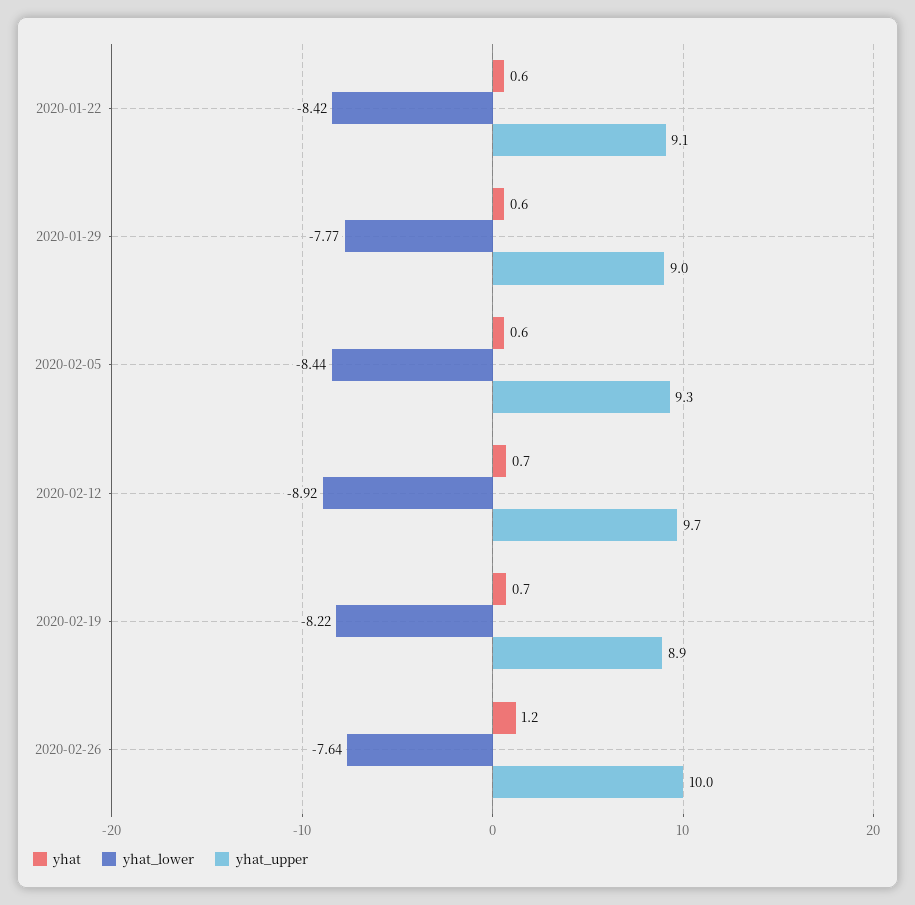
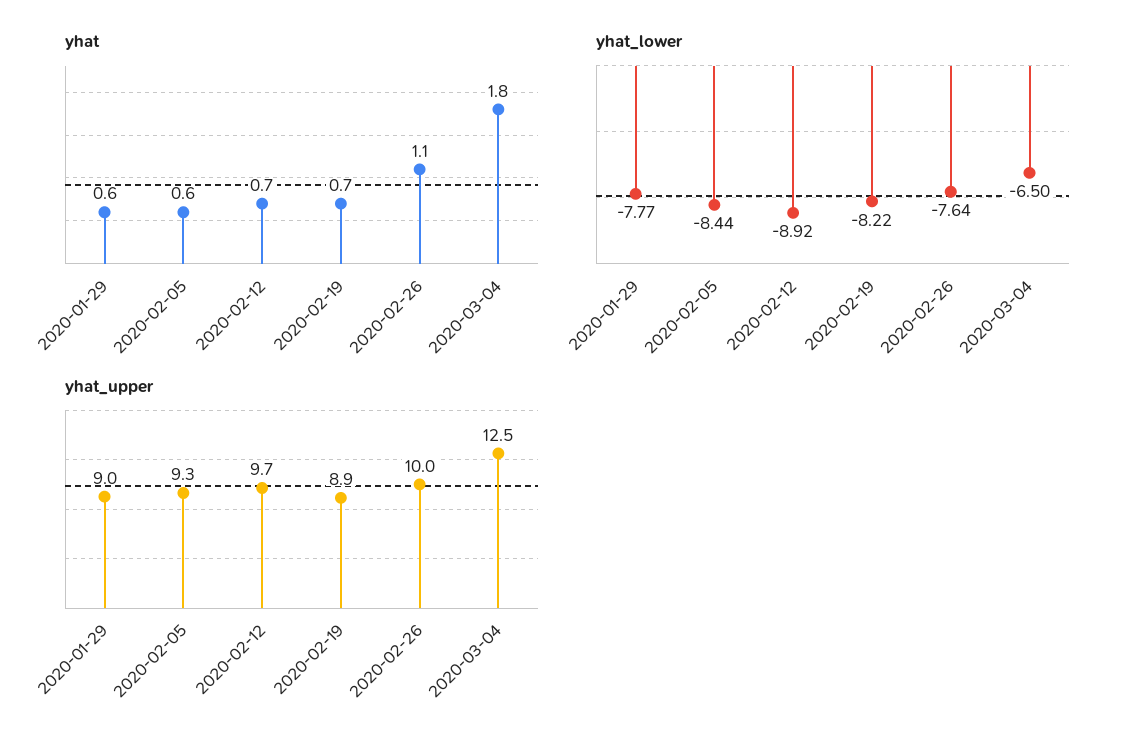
yhat, 2020-01-22: 0.6 -> none
yhat_lower, 2020-01-22: -8.42 -> none
yhat_upper, 2020-01-22: 9.1 -> none
yhat, 2020-02-26: 1.2 -> 1.1
yhat, 2020-03-04: none -> 1.8
yhat_lower, 2020-03-04: none -> -6.5
yhat_upper, 2020-03-04: none -> 12.5

